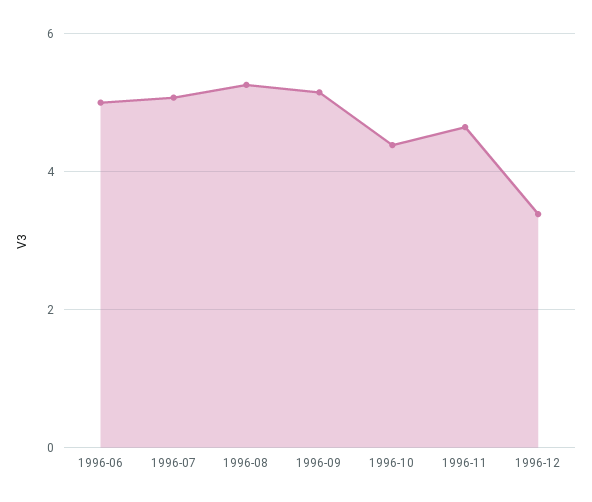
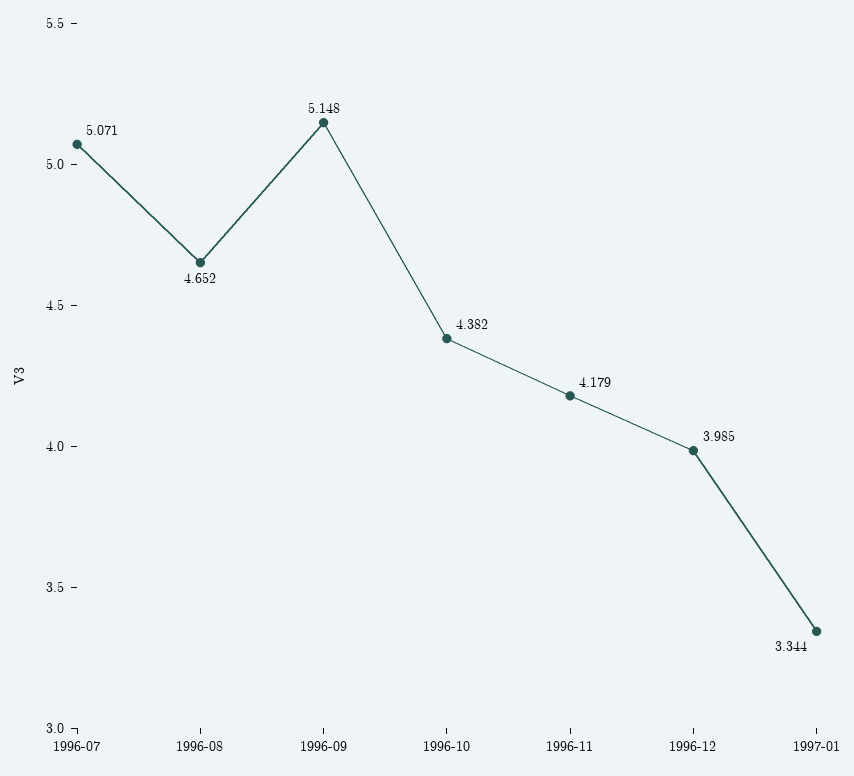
1996-06: 5 -> none
1996-08: 5.2 -> 4.652
1996-11: 4.6 -> 4.179
1996-12: 3.4 -> 3.985
1997-01: none -> 3.344

